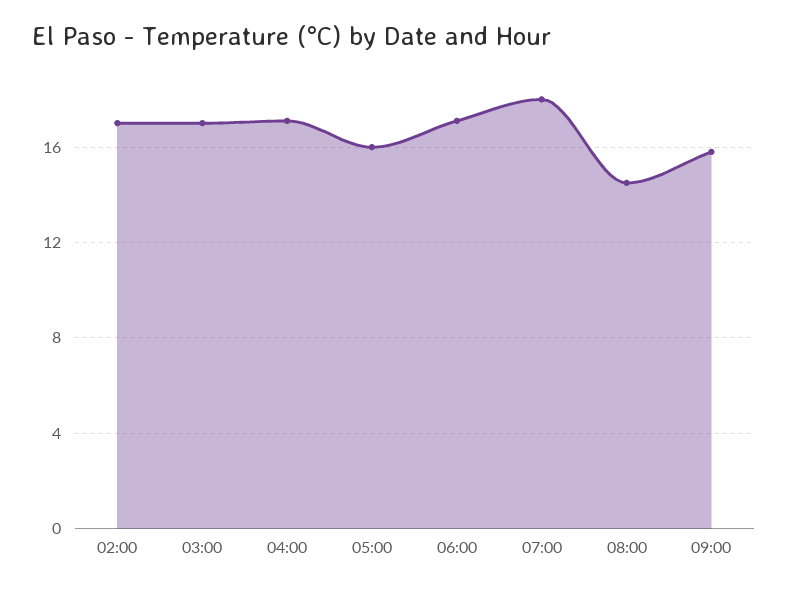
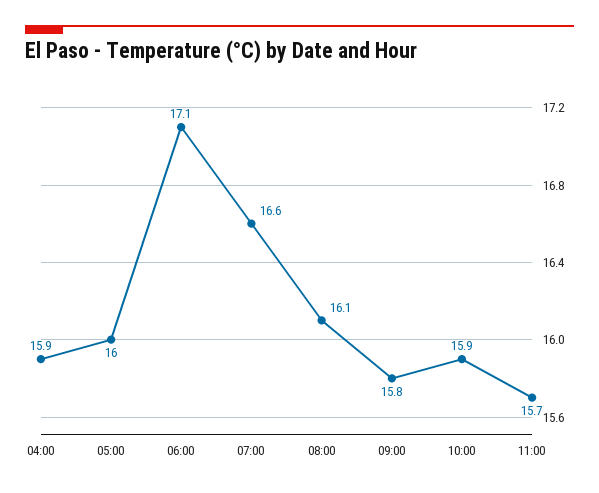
02:00: 17 -> none
03:00: 17 -> none
04:00: 17 -> 15.9
07:00: 18 -> 16.6
08:00: 14.5 -> 16.1
10:00: none -> 15.9
11:00: none -> 15.7

